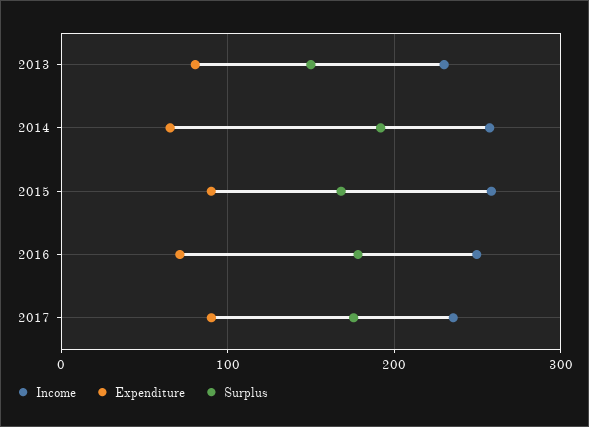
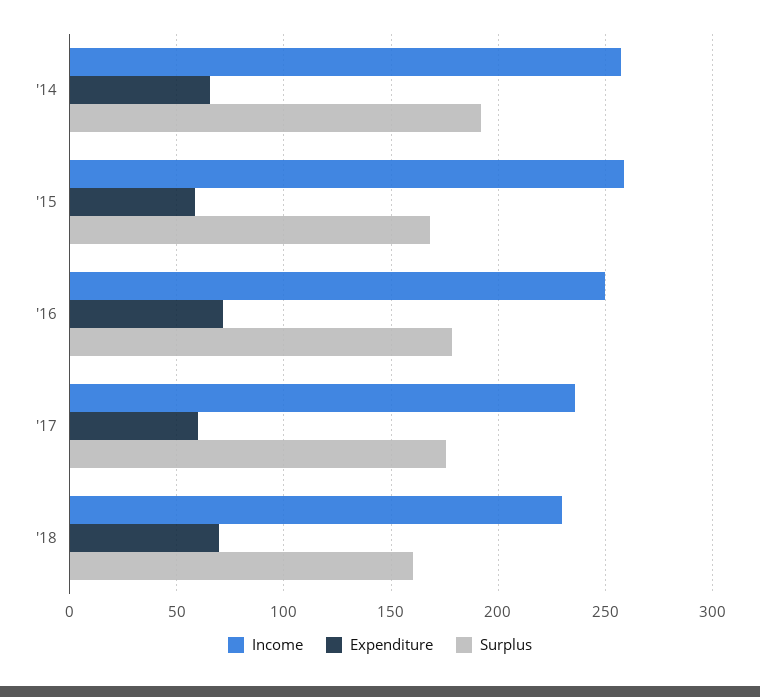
Income, 2013: 230 -> none
Expenditure, 2013: 80 -> none
Surplus, 2013: 150 -> none
Expenditure, 2015: 90 -> 60
Expenditure, 2017: 90 -> 60
Income, '18: none -> 230
Expenditure, '18: none -> 70
Surplus, '18: none -> 160

